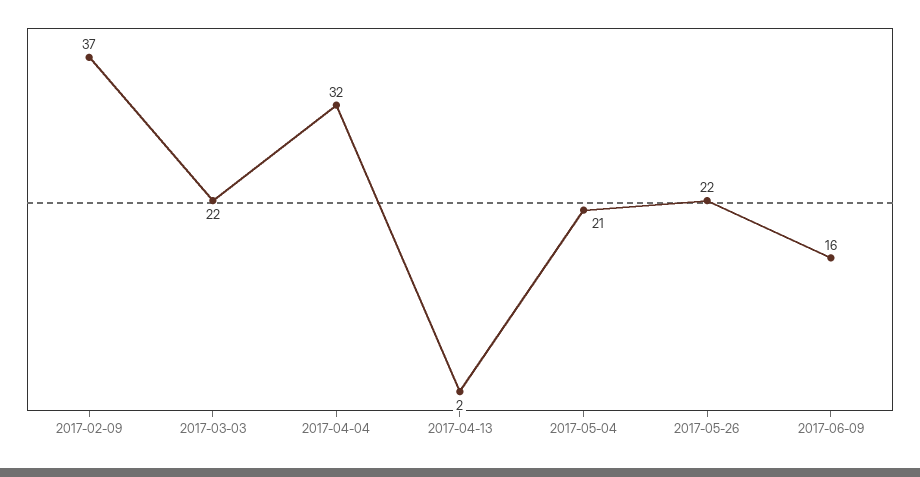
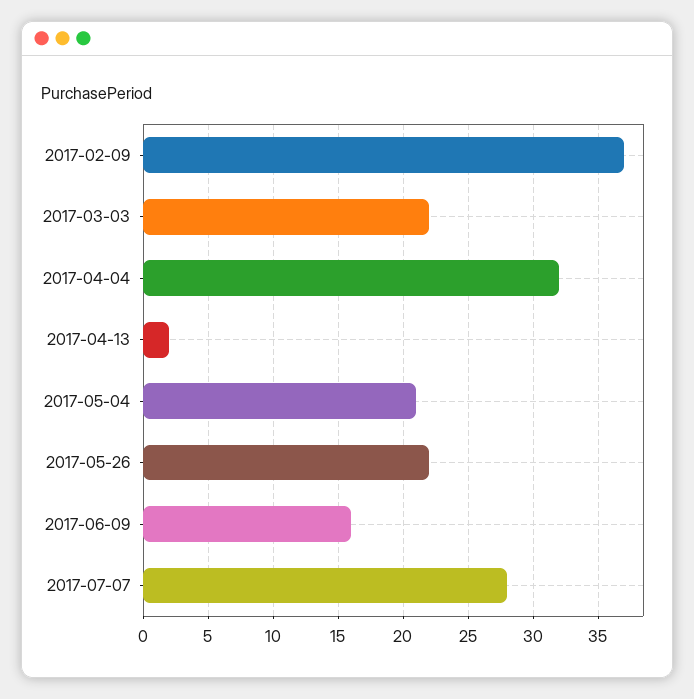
2017-07-07: none -> 28

